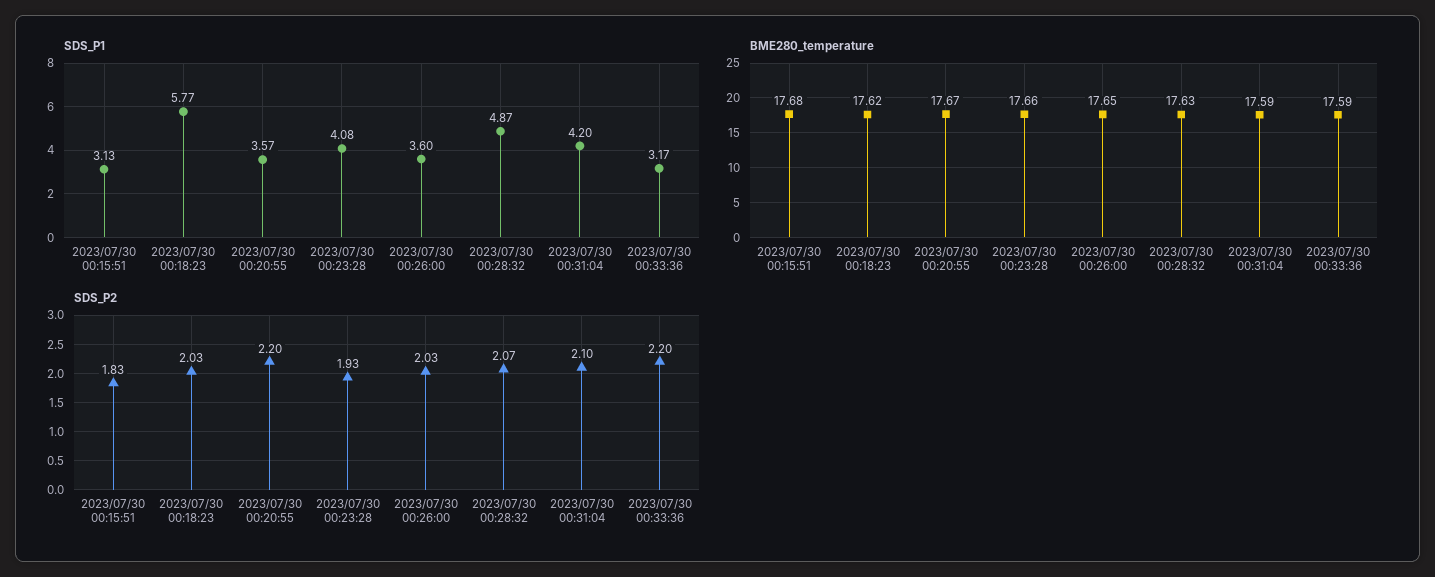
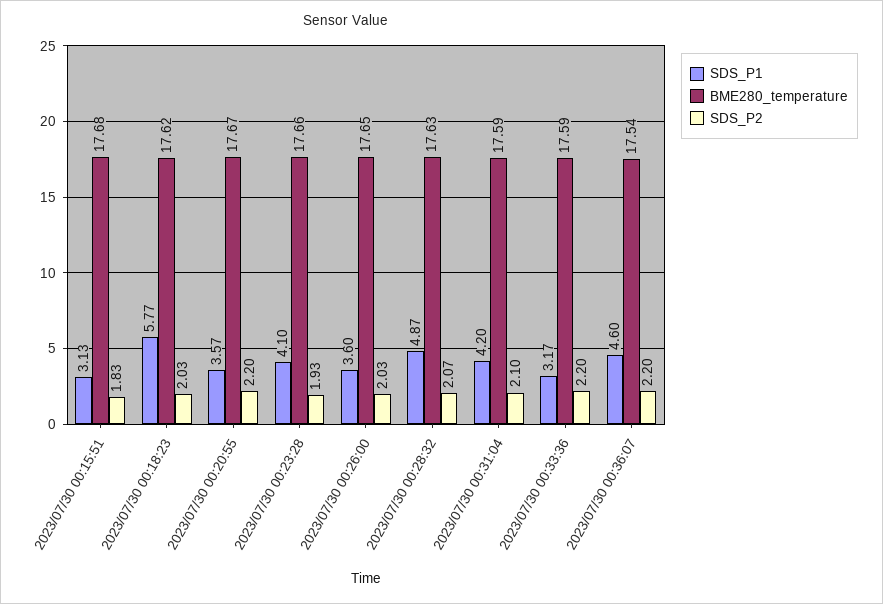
SDS_P1, 2023/07/30 00:23:28: 4.08 -> 4.1
SDS_P1, 2023/07/30 00:36:07: none -> 4.6
BME280_temperature, 2023/07/30 00:36:07: none -> 17.54
SDS_P2, 2023/07/30 00:36:07: none -> 2.2

